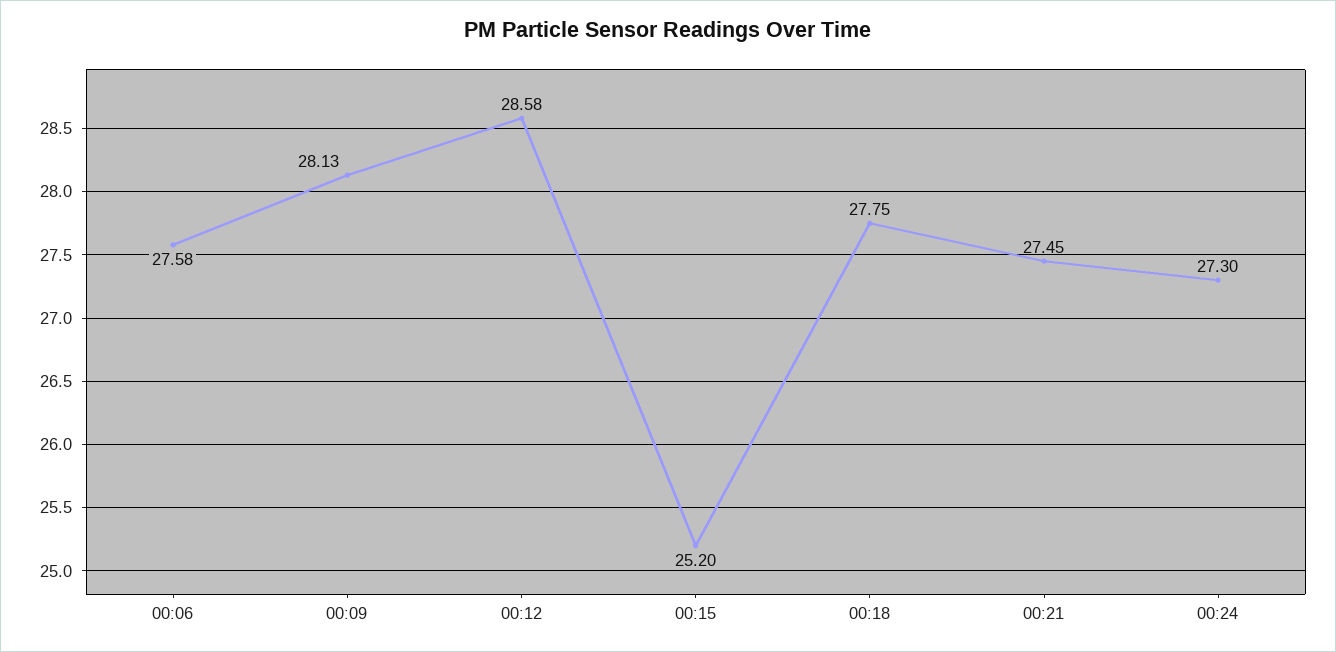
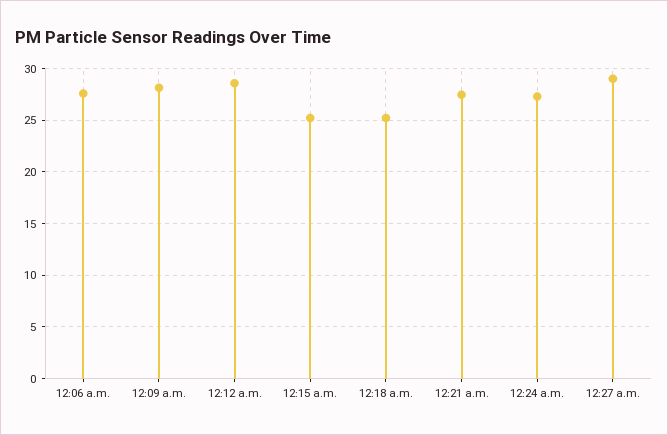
00:18: 27.75 -> 25
12:27 a.m.: none -> 29

